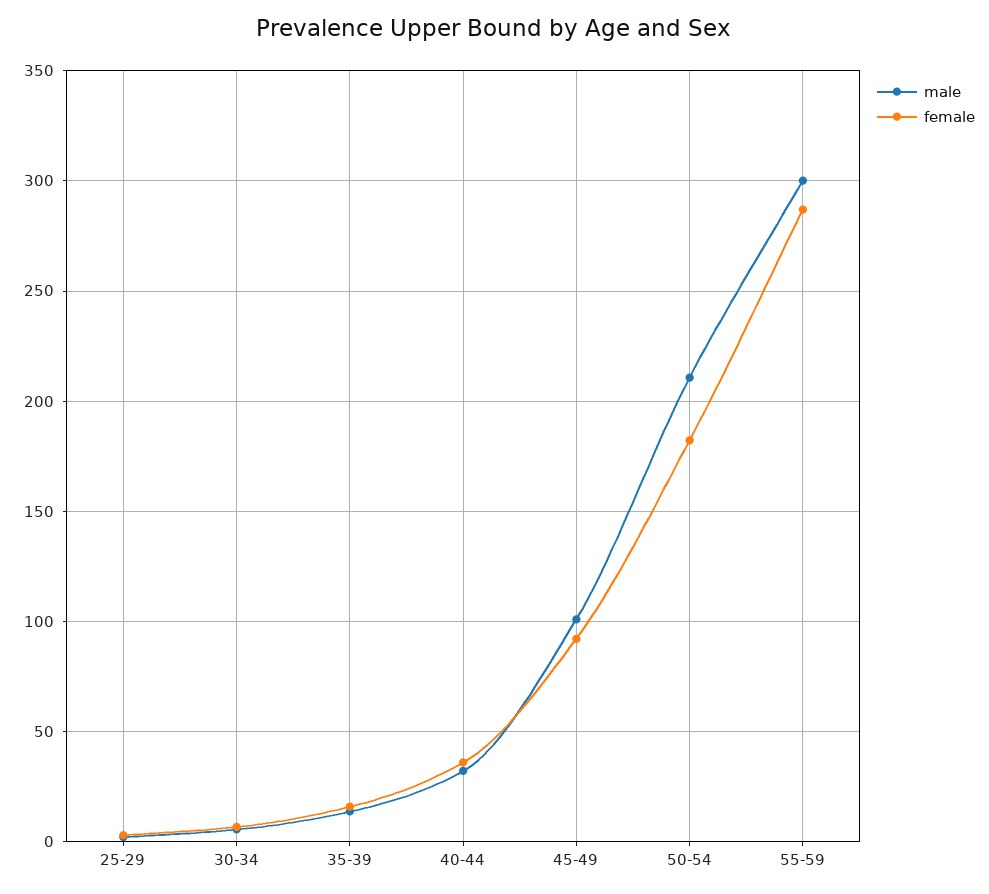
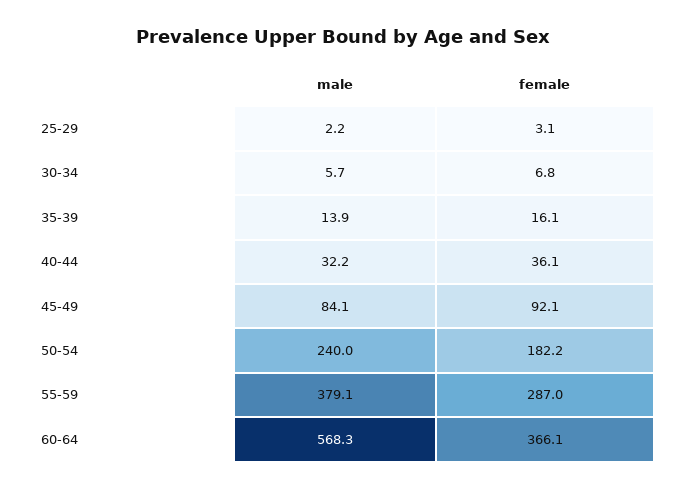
male, 45-49: 100 -> 84.1
male, 50-54: 210 -> 240
male, 55-59: 300 -> 379.1
male, 60-64: none -> 568.3
female, 60-64: none -> 366.1

